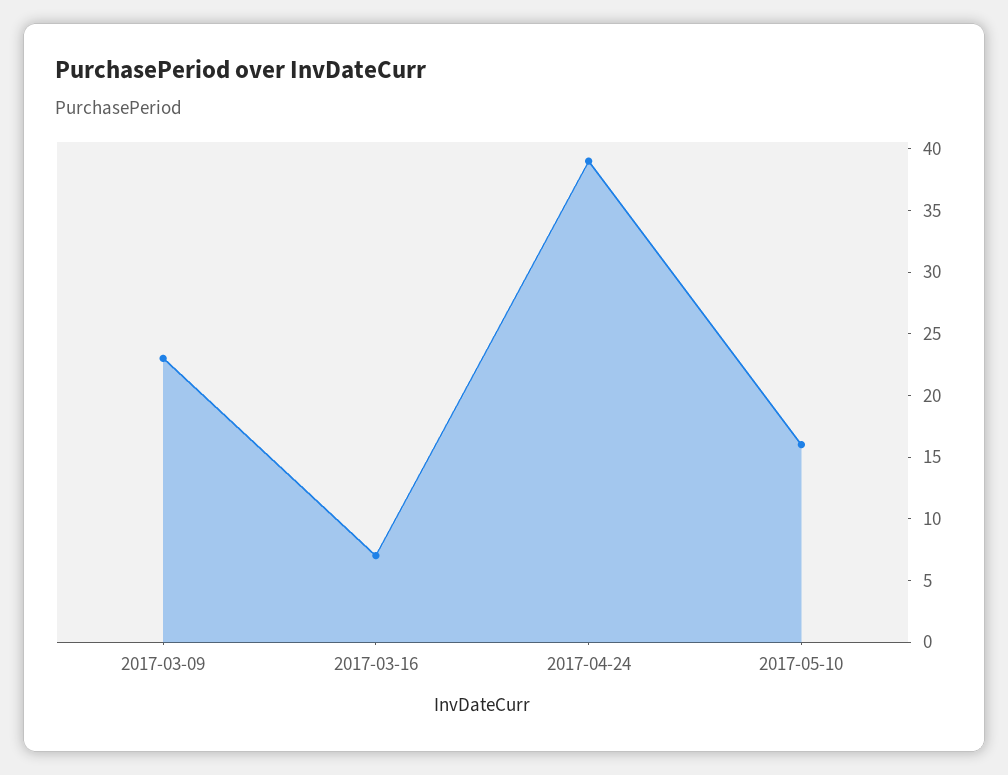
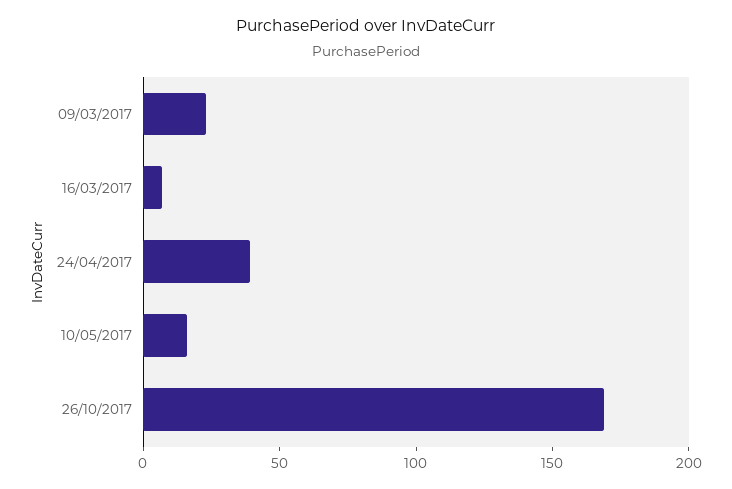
26/10/2017: none -> 170

